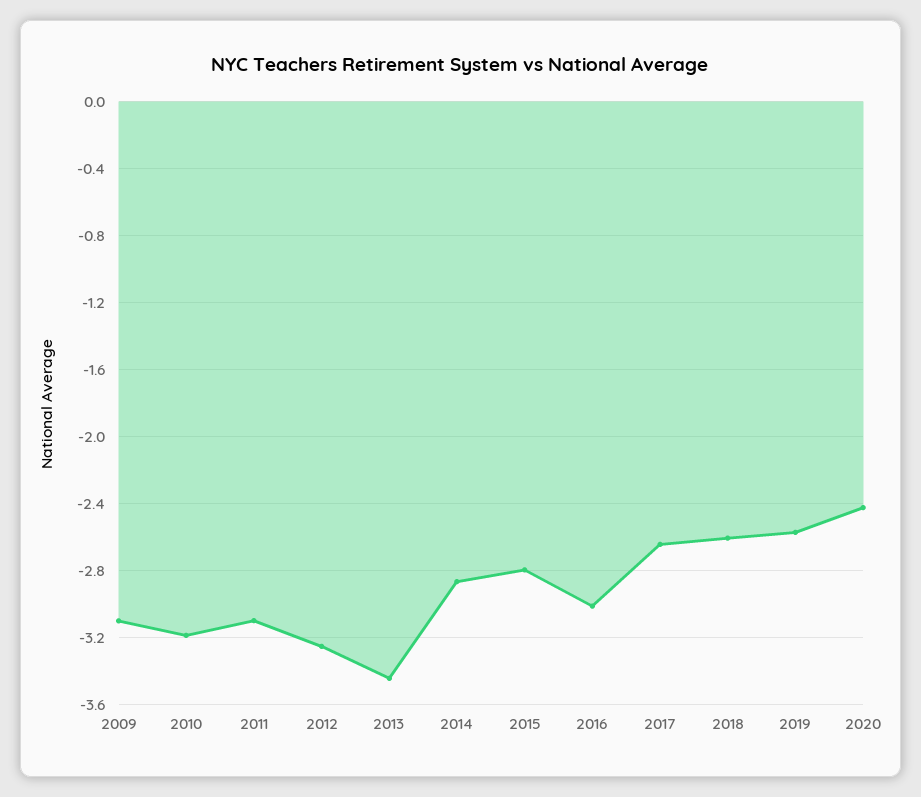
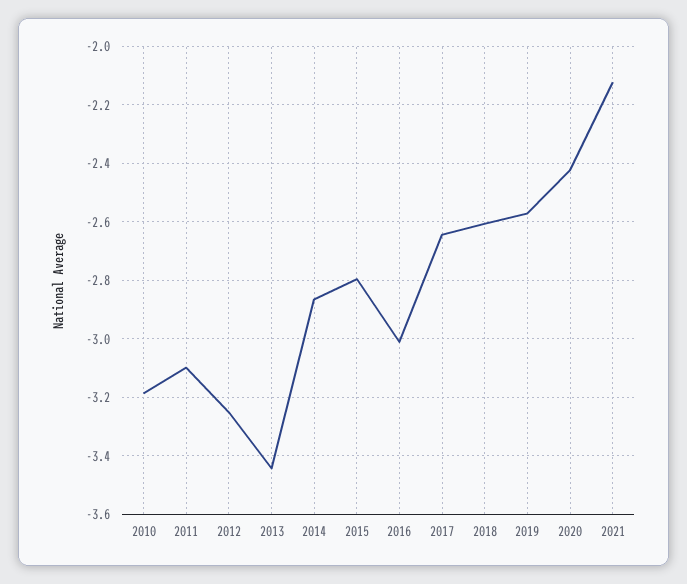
2009: -3.1 -> none
2021: none -> -2.125

